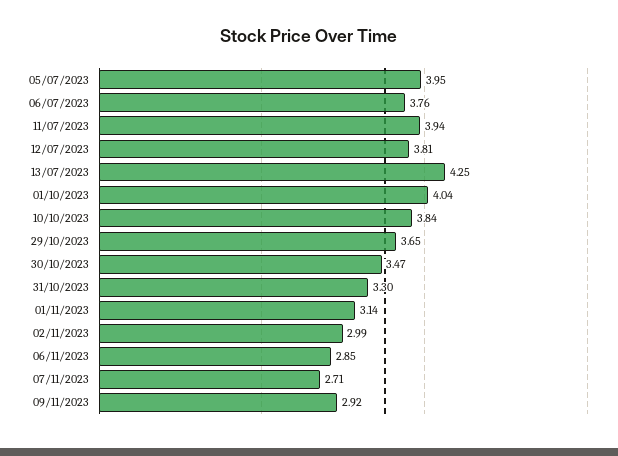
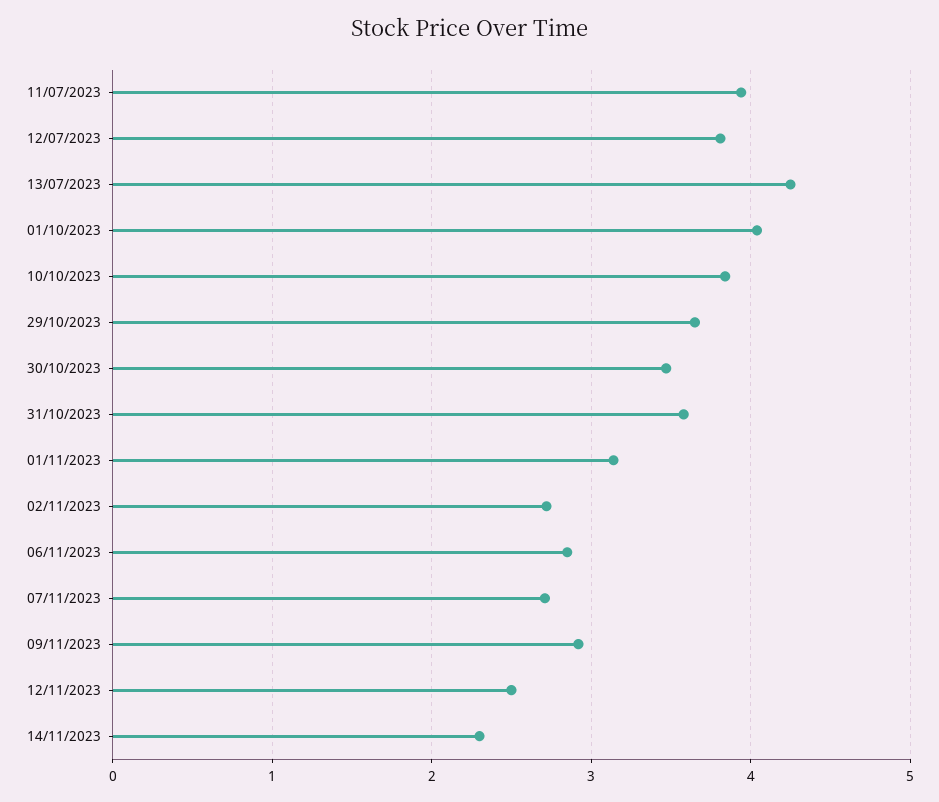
05/07/2023: 3.95 -> none
06/07/2023: 3.76 -> none
31/10/2023: 3.3 -> 3.6
02/11/2023: 2.99 -> 2.7
12/11/2023: none -> 2.5
14/11/2023: none -> 2.3

